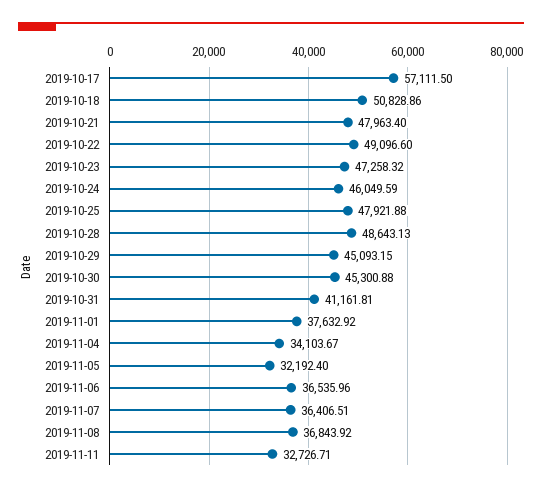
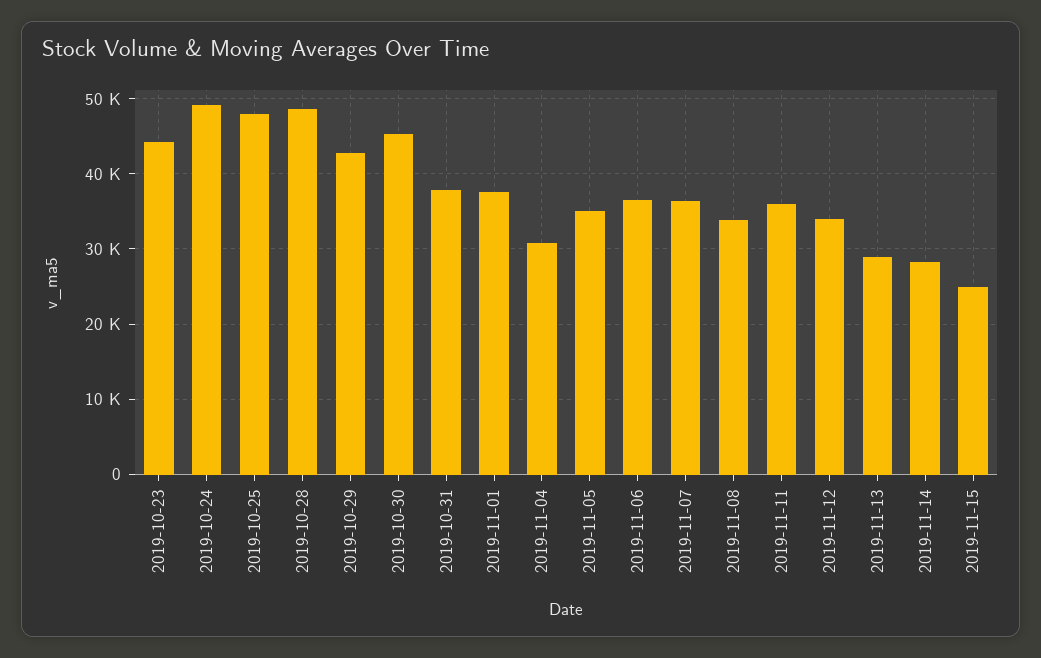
2019-10-17: 57111.5 -> none
2019-10-18: 50828.86 -> none
2019-10-21: 47963.4 -> none
2019-10-22: 49096.6 -> none
2019-10-23: 47258.32 -> 44000
2019-10-24: 46049.59 -> 49000
2019-10-29: 45093.15 -> 43000
2019-10-31: 41161.81 -> 38000
2019-11-04: 34103.67 -> 31000
2019-11-05: 32192.4 -> 35000
2019-11-08: 36843.92 -> 34000
2019-11-11: 32726.71 -> 36000
2019-11-12: none -> 34000
2019-11-13: none -> 29000
2019-11-14: none -> 28000
2019-11-15: none -> 25000

